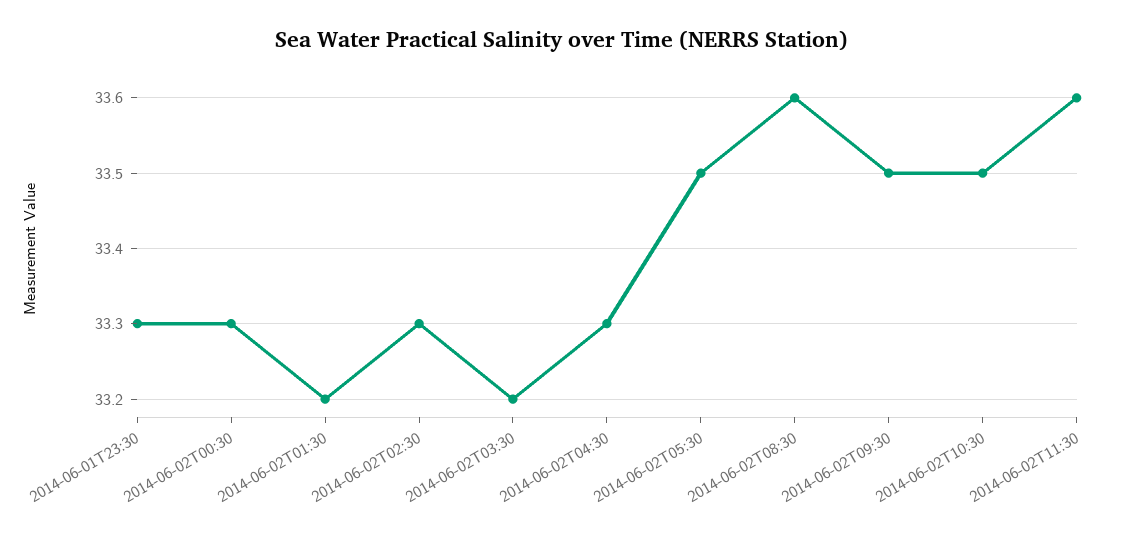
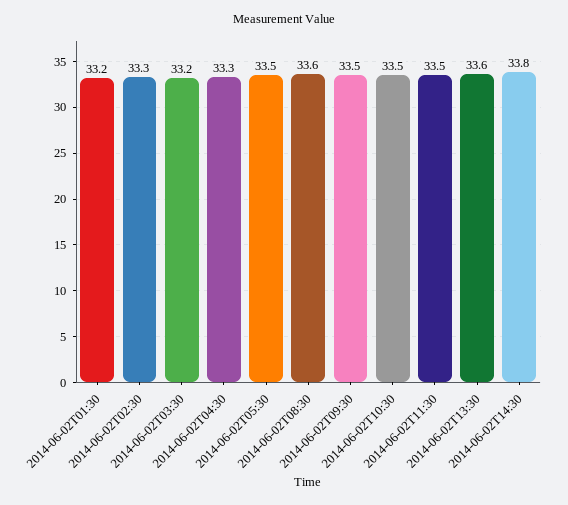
2014-06-01T23:30: 33.3 -> none
2014-06-02T00:30: 33.3 -> none
2014-06-02T11:30: 33.6 -> 33.5
2014-06-02T13:30: none -> 33.6
2014-06-02T14:30: none -> 33.8

